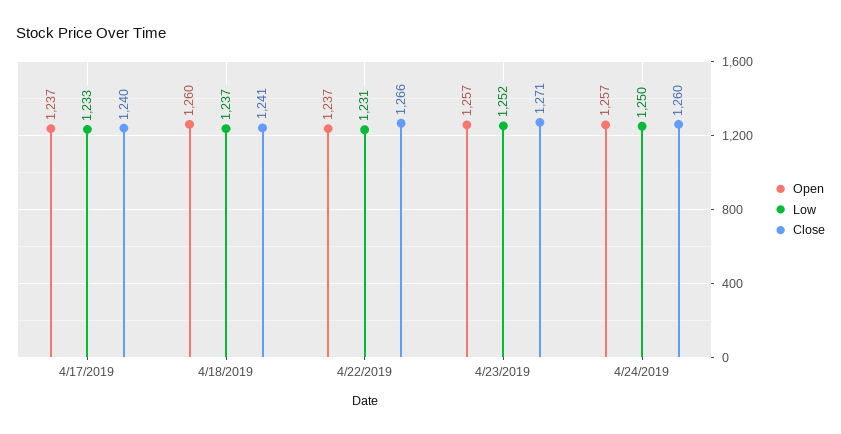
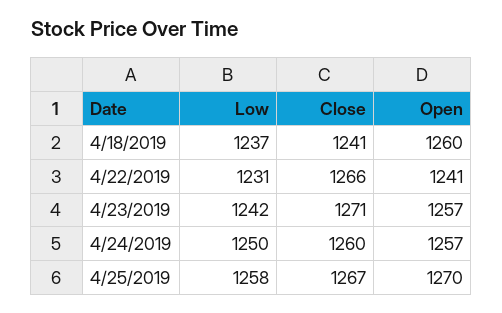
Open, 4/17/2019: 1237 -> none
Low, 4/17/2019: 1233 -> none
Close, 4/17/2019: 1240 -> none
Open, 4/22/2019: 1237 -> 1241
Low, 4/23/2019: 1252 -> 1242
Low, 4/25/2019: none -> 1258
Close, 4/25/2019: none -> 1267
Open, 4/25/2019: none -> 1270

